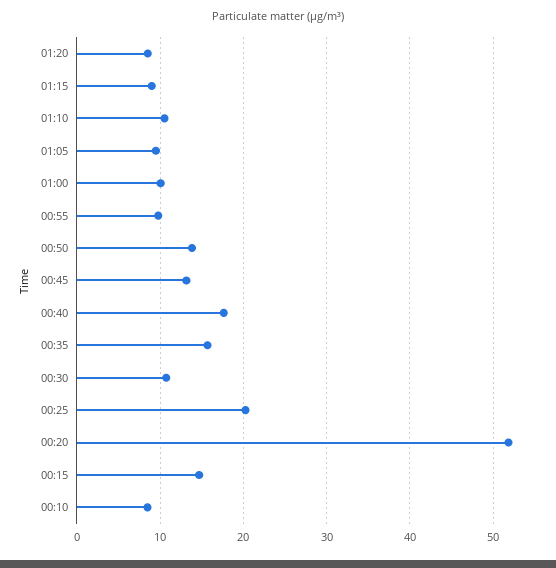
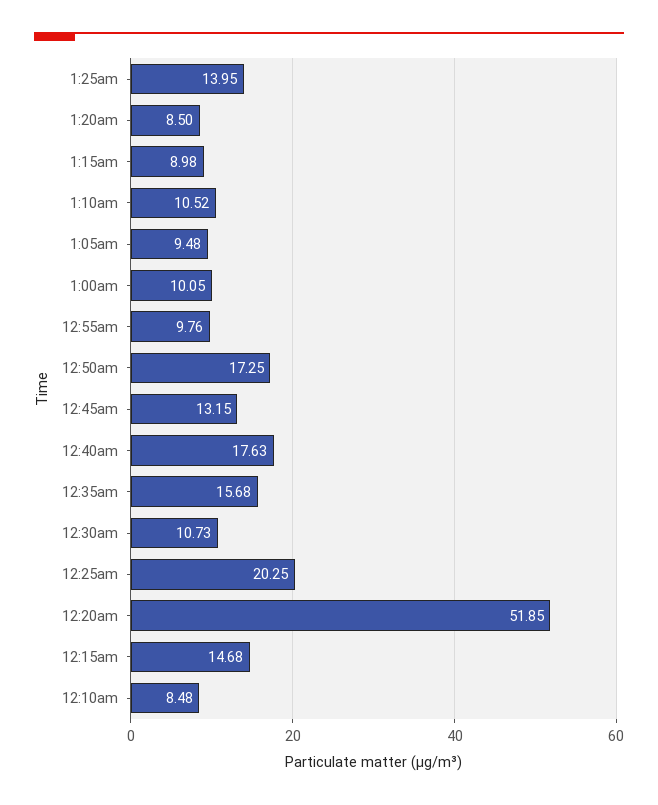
00:50: 14 -> 17.25
1:25am: none -> 13.95

